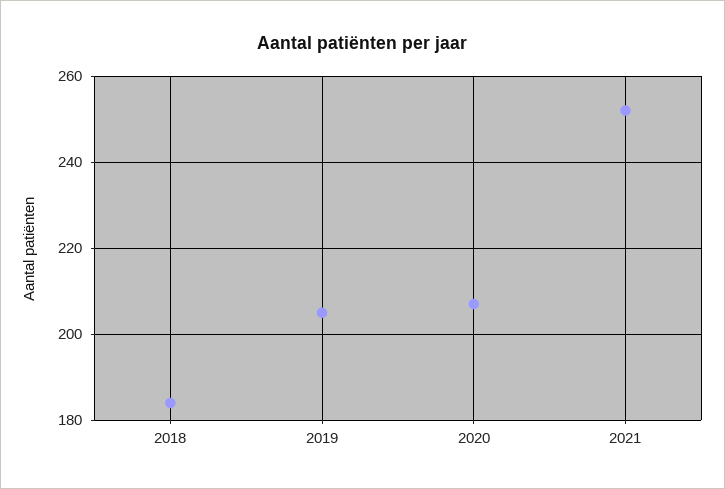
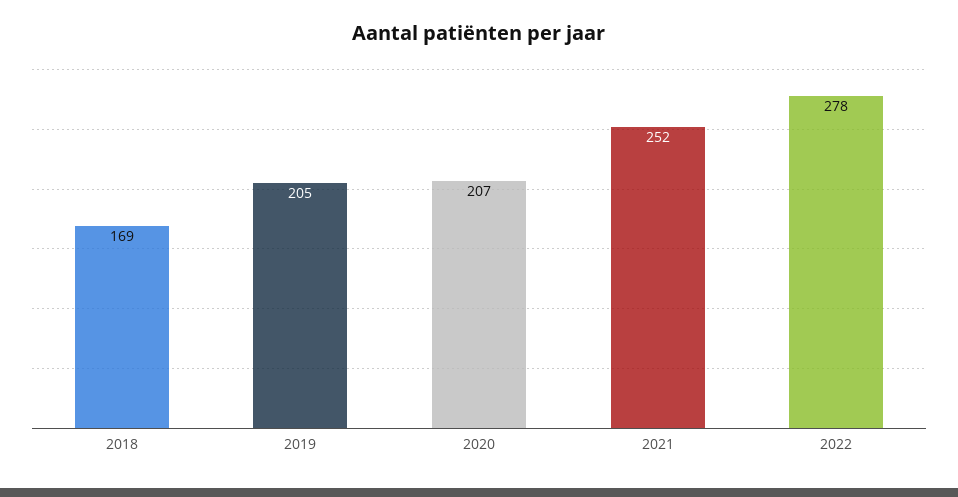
2018: 185 -> 169
2022: none -> 278

